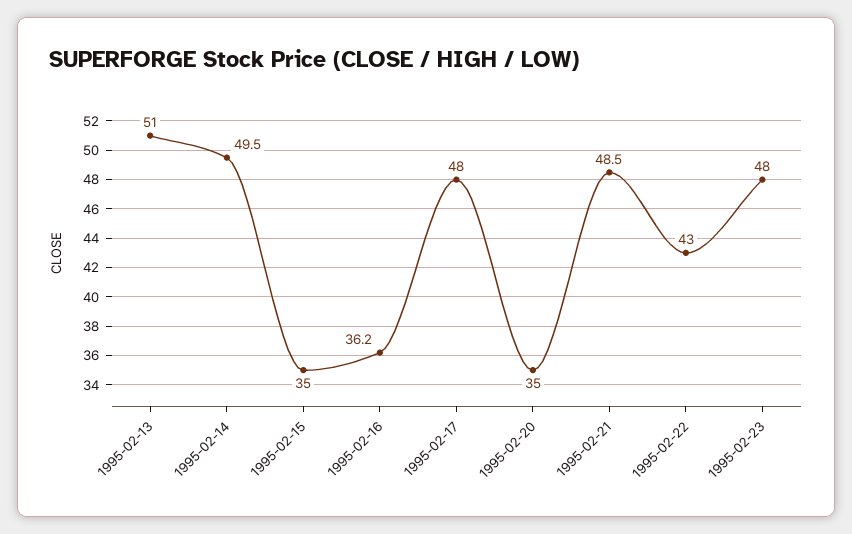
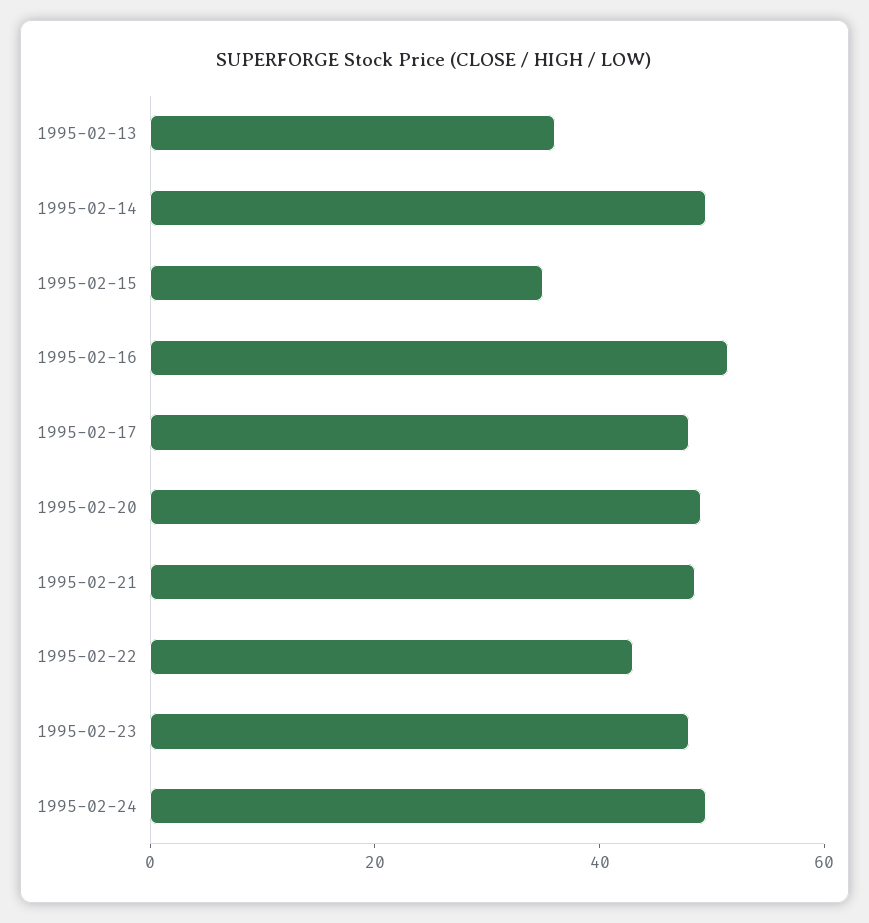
1995-02-13: 51 -> 35
1995-02-16: 36.2 -> 50
1995-02-20: 35 -> 50
1995-02-24: none -> 50

